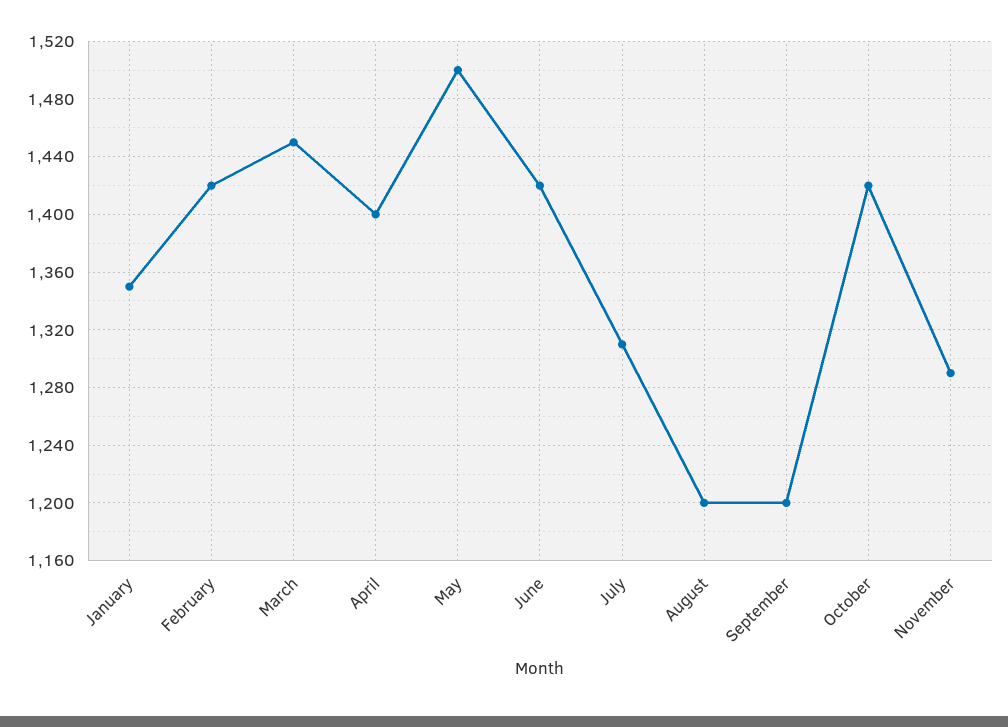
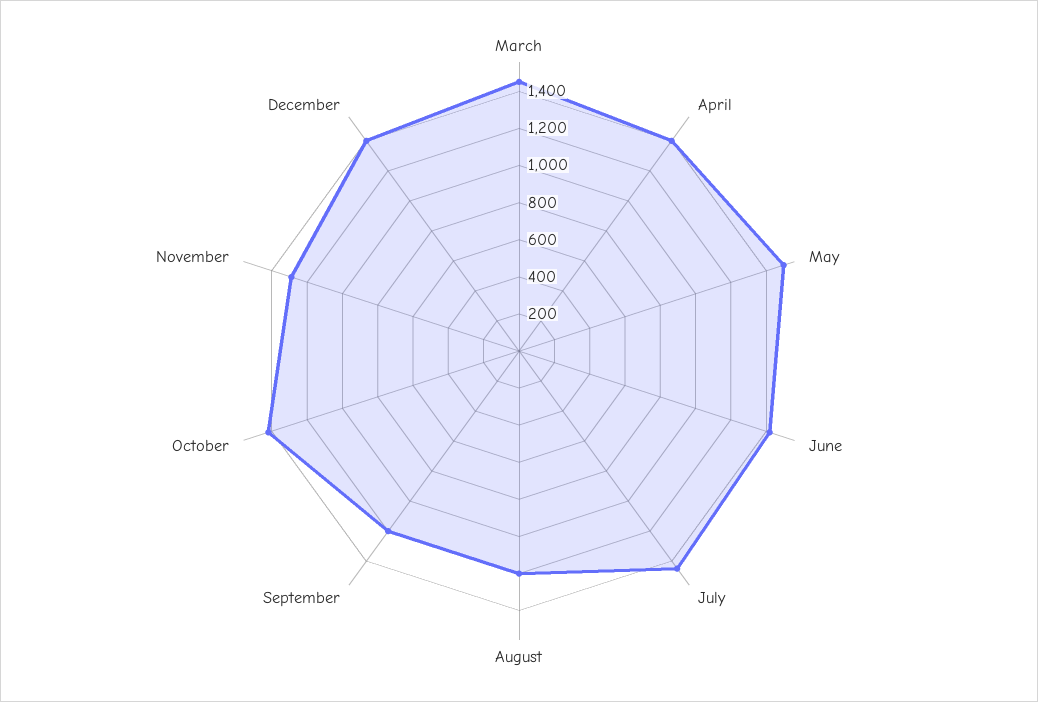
January: 1350 -> none
February: 1420 -> none
July: 1310 -> 1450
December: none -> 1400

